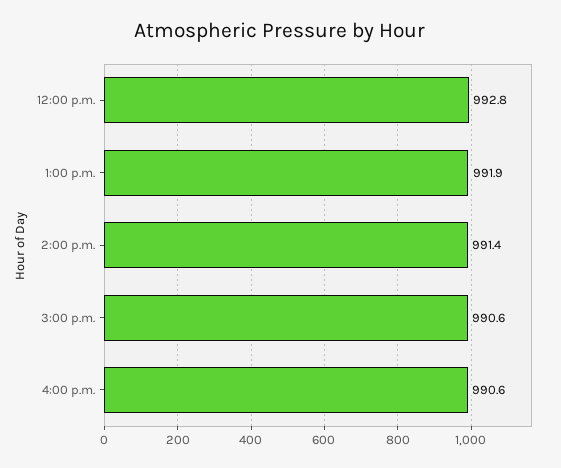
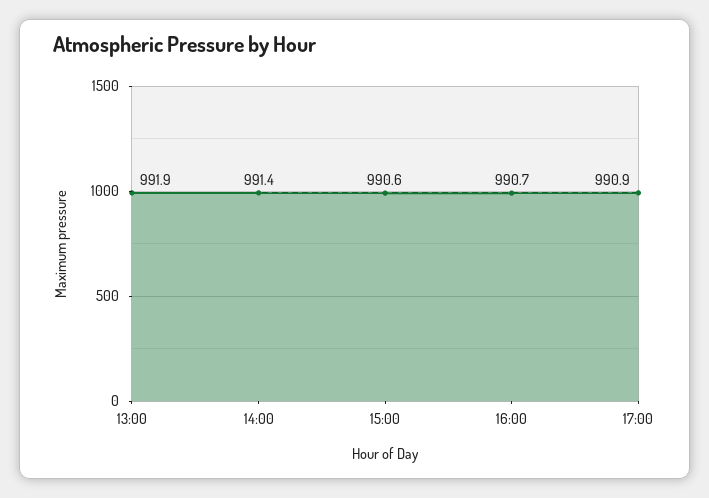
12:00 p.m.: 992.8 -> none
4:00 p.m.: 990.6 -> 990.7
17:00: none -> 990.9

